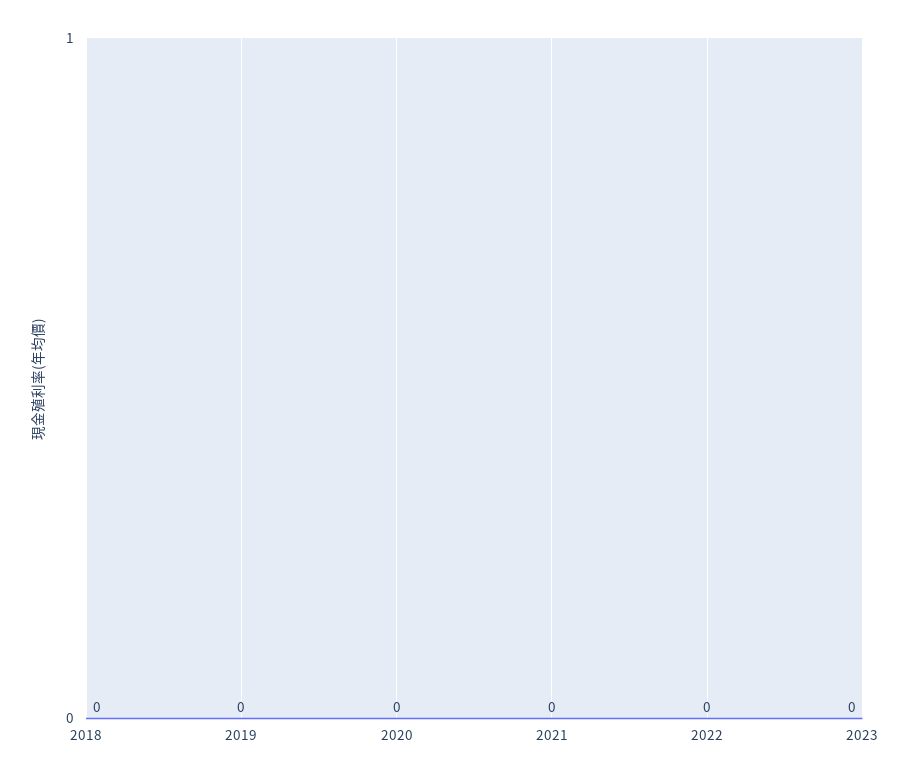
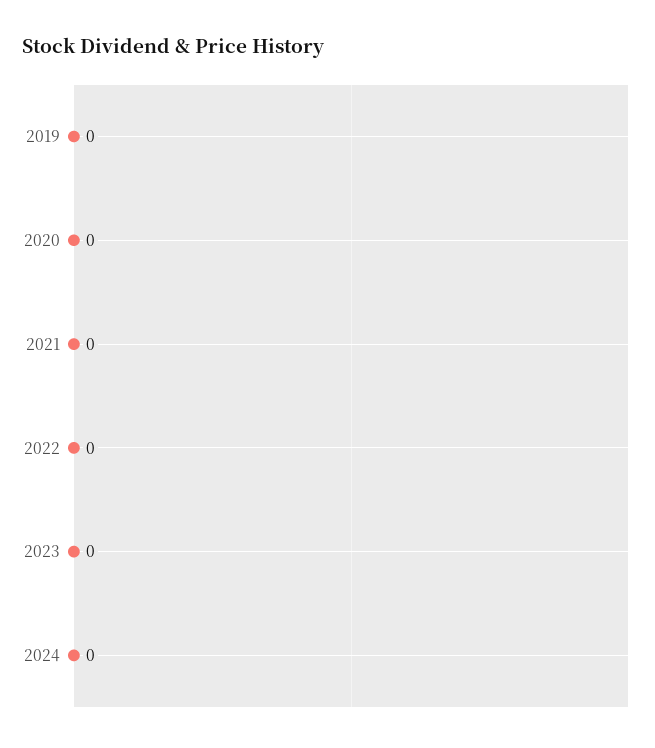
2018: 0 -> none
2024: none -> 0

